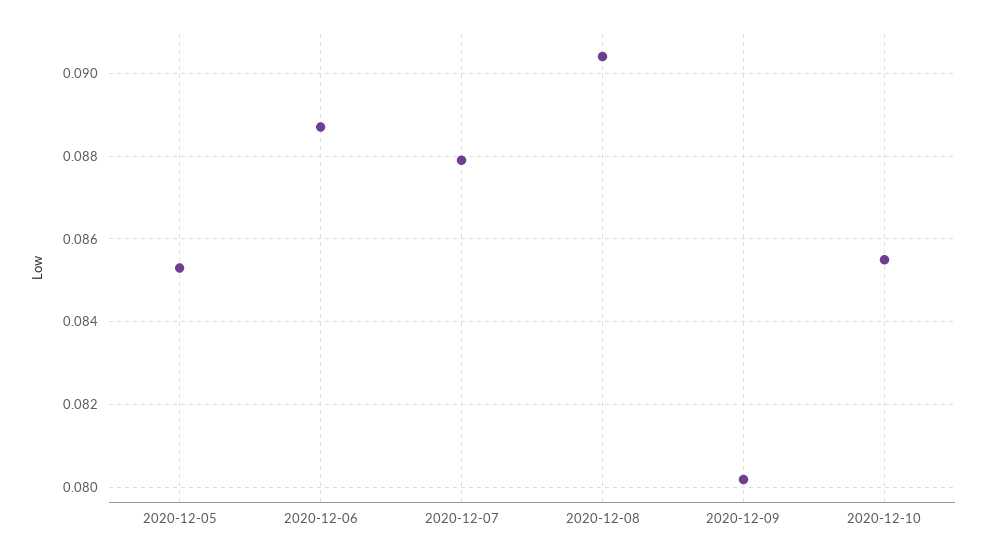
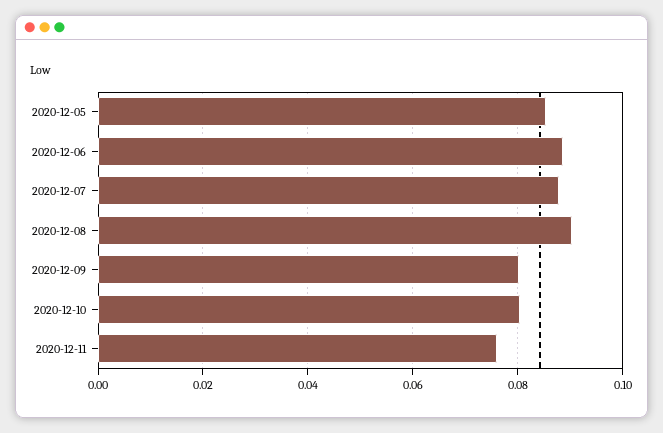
2020-12-10: 0.0855 -> 0.08
2020-12-11: none -> 0.076

